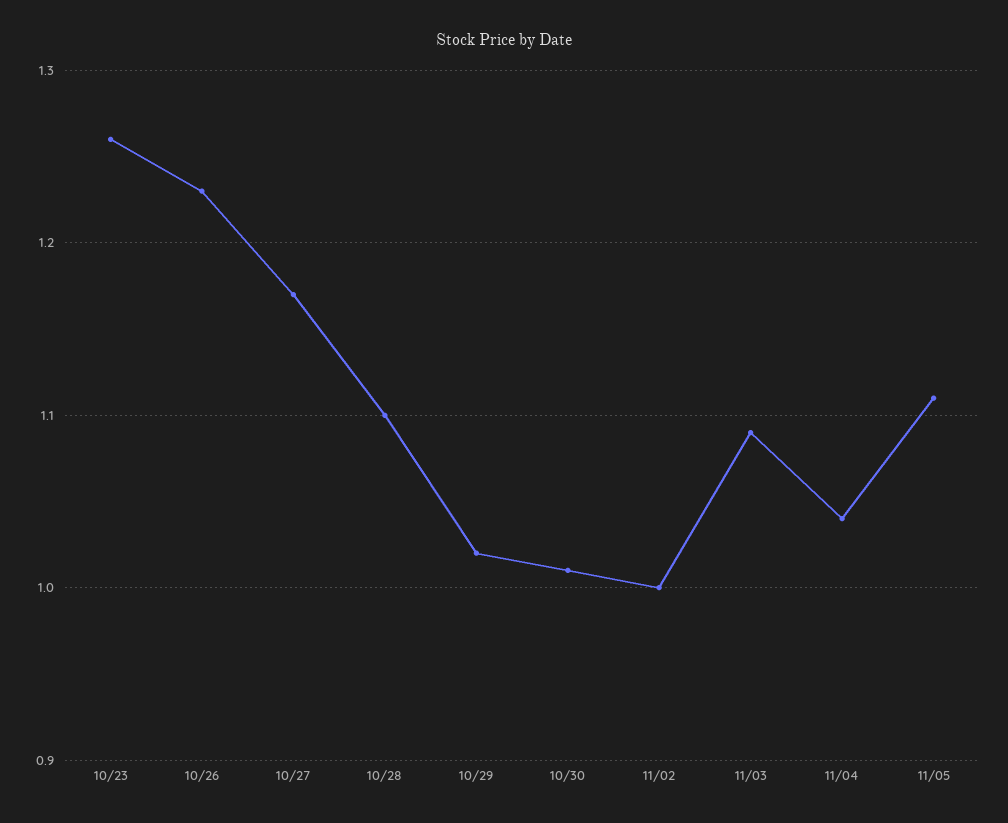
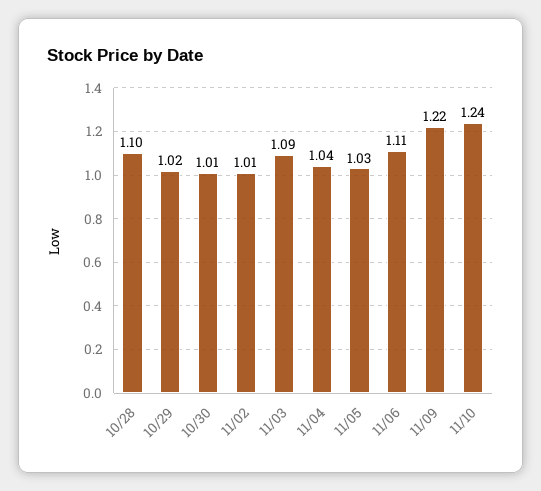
10/23: 1.26 -> none
10/26: 1.23 -> none
10/27: 1.17 -> none
11/02: 1 -> 1.01
11/05: 1.11 -> 1.03
11/06: none -> 1.11
11/09: none -> 1.22
11/10: none -> 1.24

